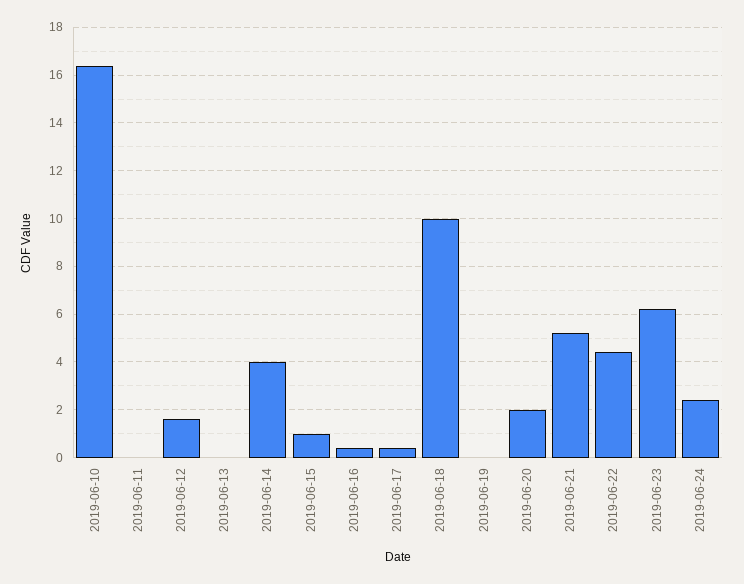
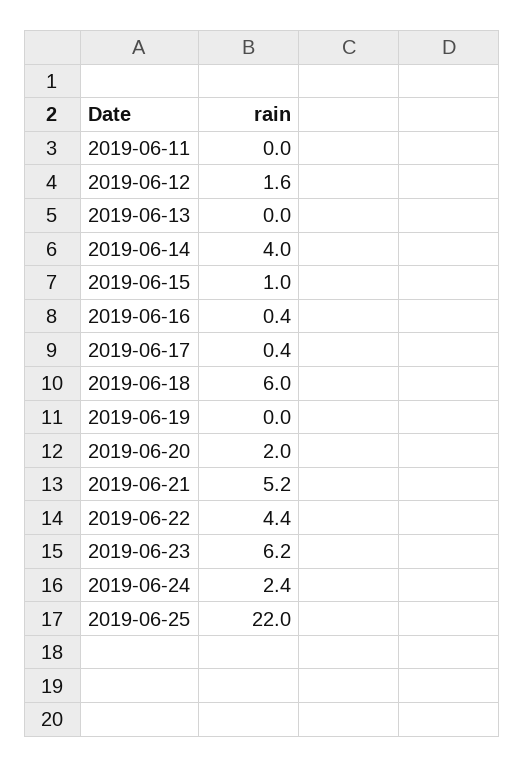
2019-06-10: 16.5 -> none
2019-06-18: 10 -> 6
2019-06-25: none -> 22

